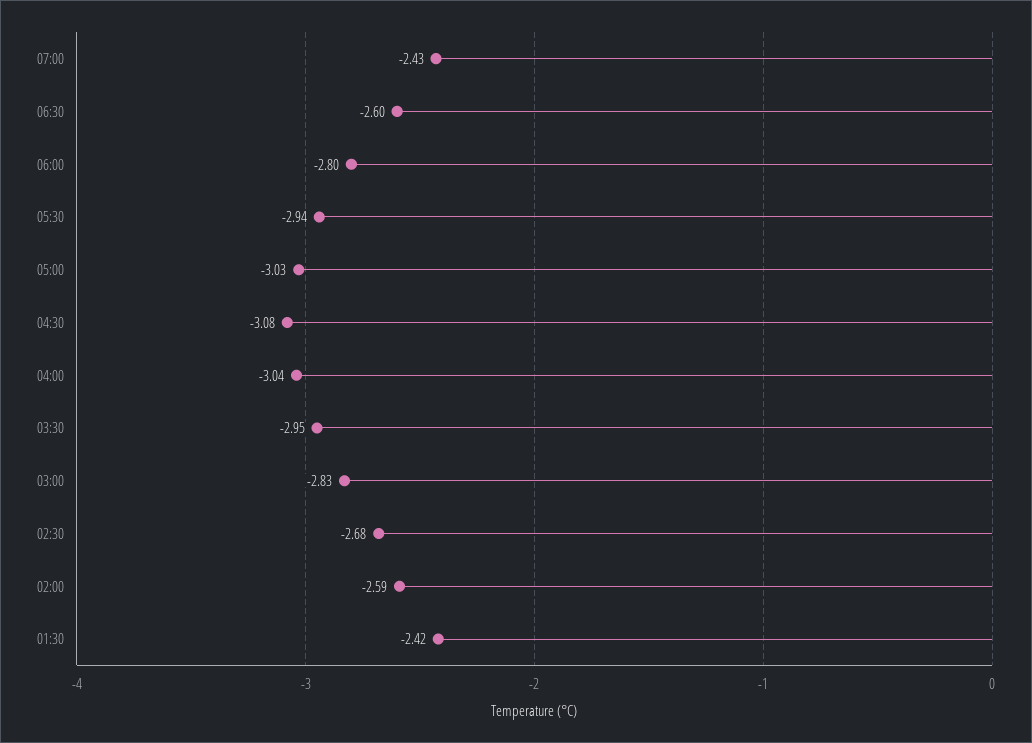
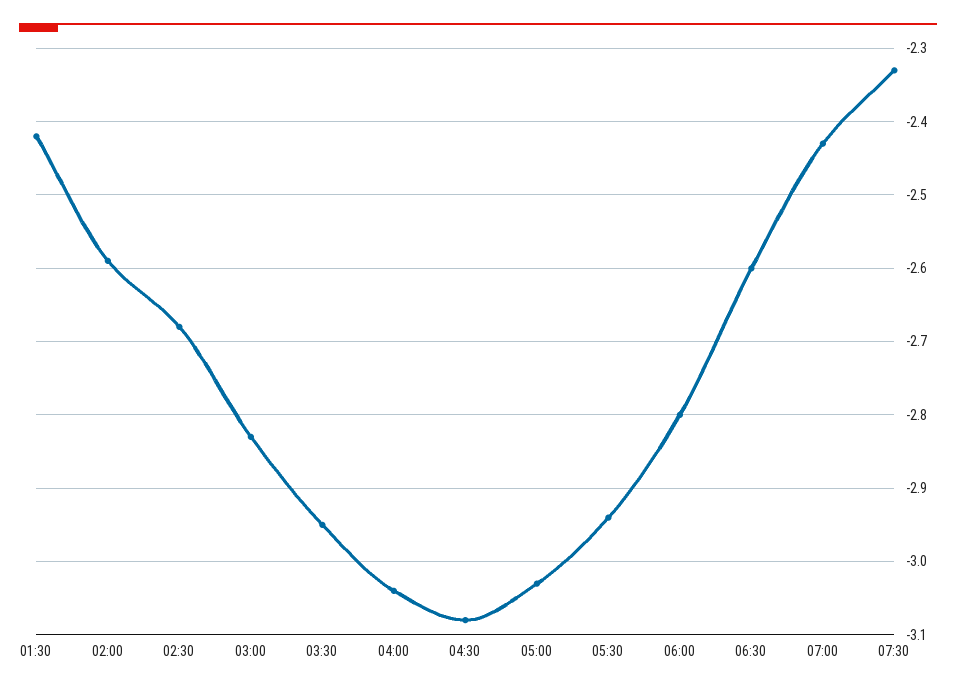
07:30: none -> -2.33

